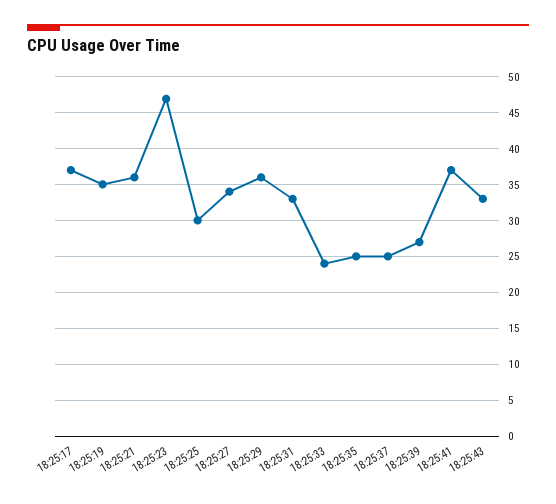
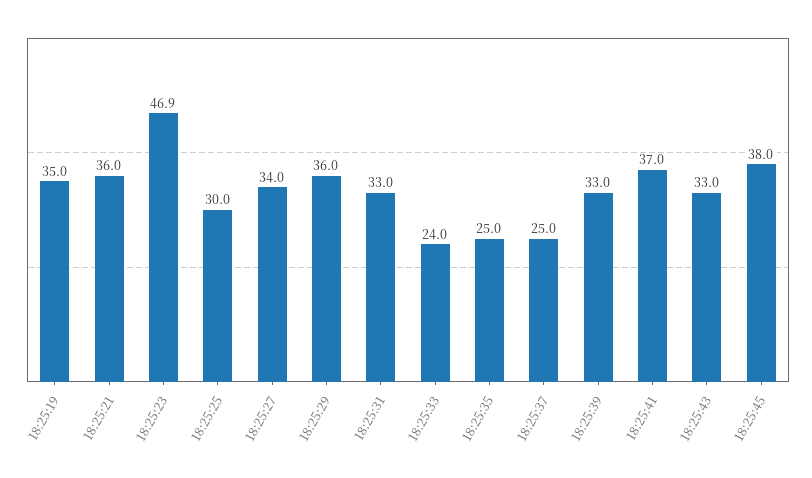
18:25:17: 37 -> none
18:25:39: 27 -> 33
18:25:45: none -> 38

